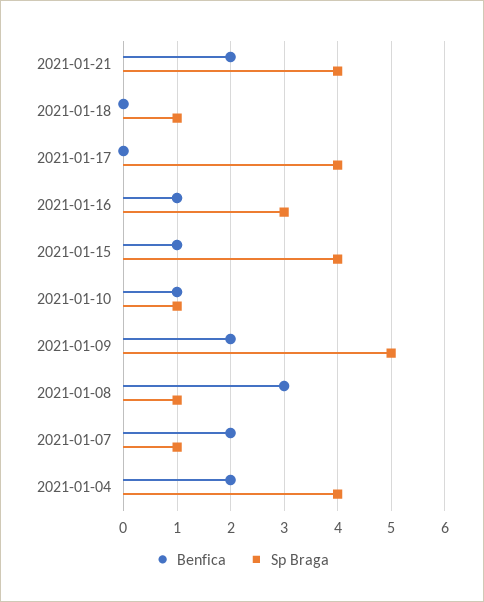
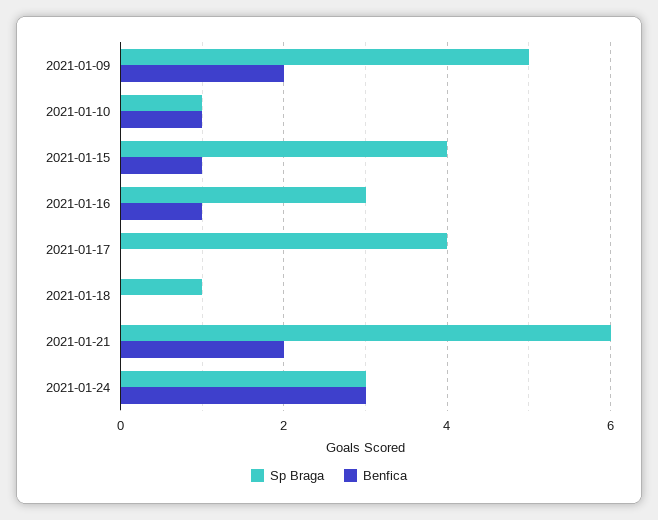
Sp Braga, 2021-01-21: 4 -> 6
Benfica, 2021-01-08: 3 -> none
Sp Braga, 2021-01-08: 1 -> none
Benfica, 2021-01-07: 2 -> none
Sp Braga, 2021-01-07: 1 -> none
Benfica, 2021-01-04: 2 -> none
Sp Braga, 2021-01-04: 4 -> none
Sp Braga, 2021-01-24: none -> 3
Benfica, 2021-01-24: none -> 3

